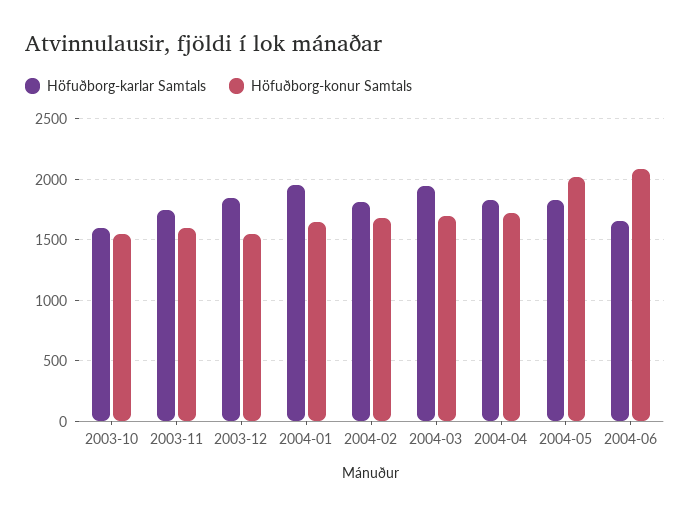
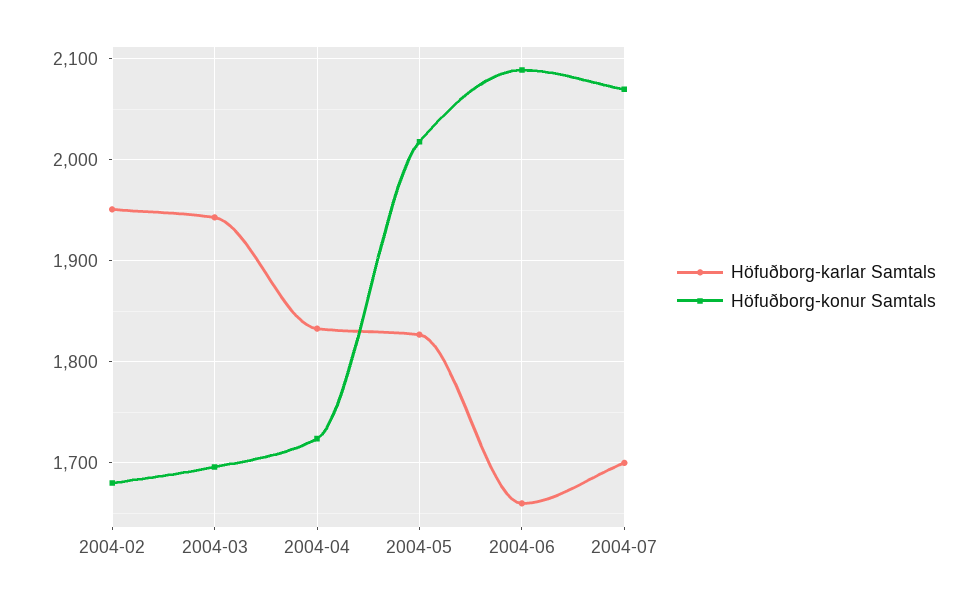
Höfuðborg-karlar Samtals, 2003-10: 1600 -> none
Höfuðborg-konur Samtals, 2003-10: 1550 -> none
Höfuðborg-karlar Samtals, 2003-11: 1750 -> none
Höfuðborg-konur Samtals, 2003-11: 1600 -> none
Höfuðborg-karlar Samtals, 2003-12: 1850 -> none
Höfuðborg-konur Samtals, 2003-12: 1550 -> none
Höfuðborg-karlar Samtals, 2004-01: 1950 -> none
Höfuðborg-konur Samtals, 2004-01: 1650 -> none
Höfuðborg-karlar Samtals, 2004-02: 1800 -> 1950
Höfuðborg-karlar Samtals, 2004-07: none -> 1700
Höfuðborg-konur Samtals, 2004-07: none -> 2070

